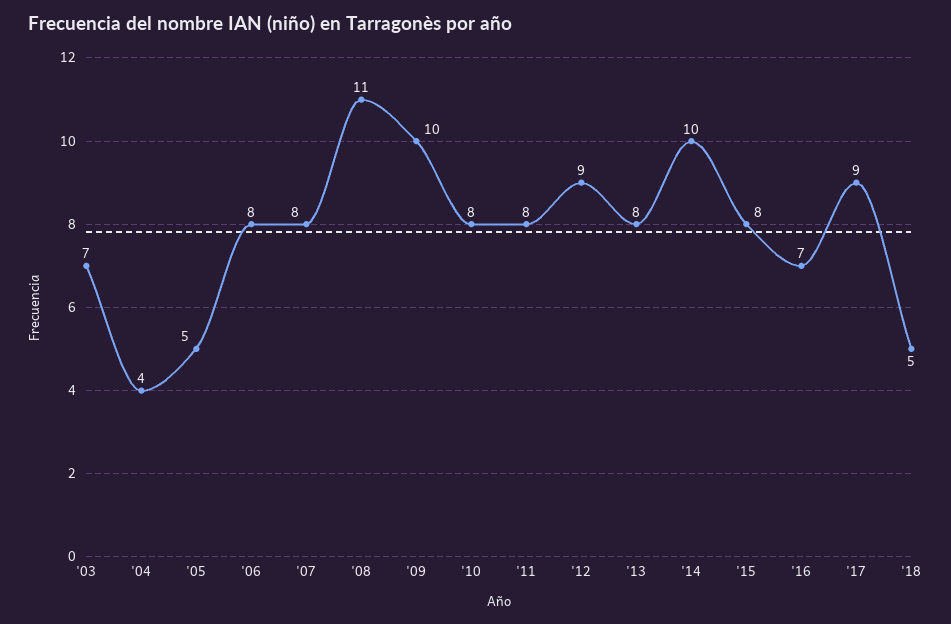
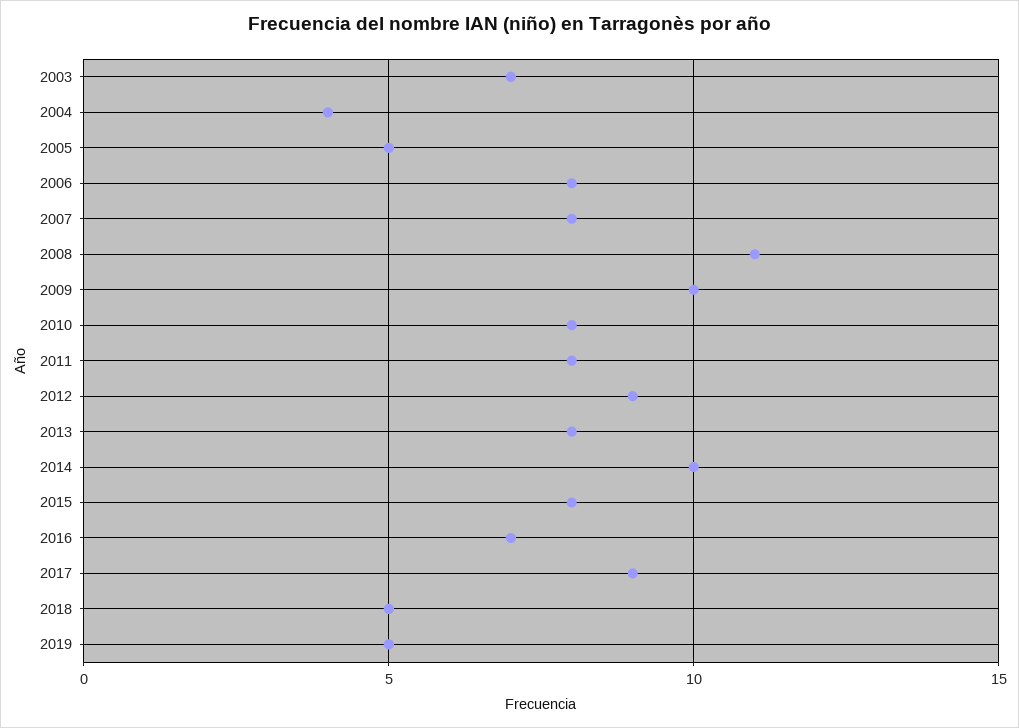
2019: none -> 5

